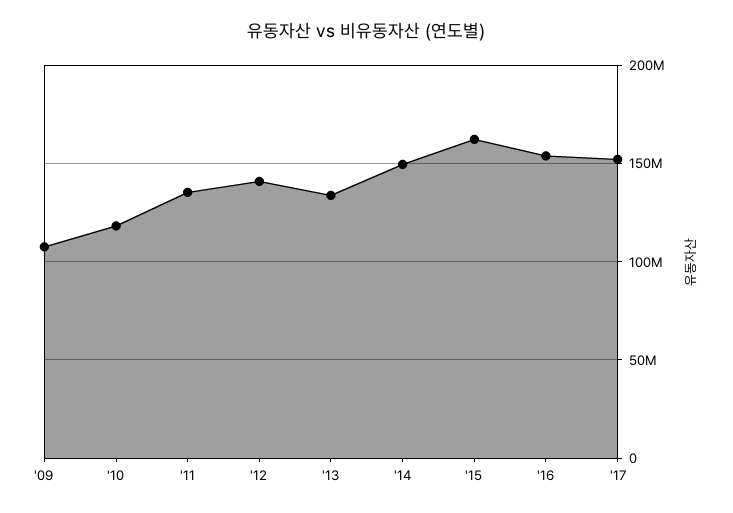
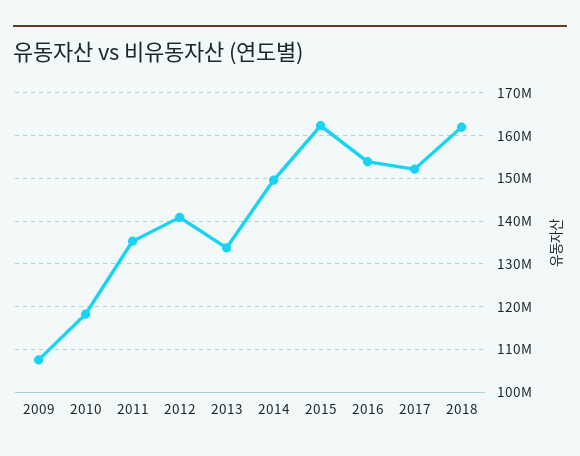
2018: none -> 162000000

